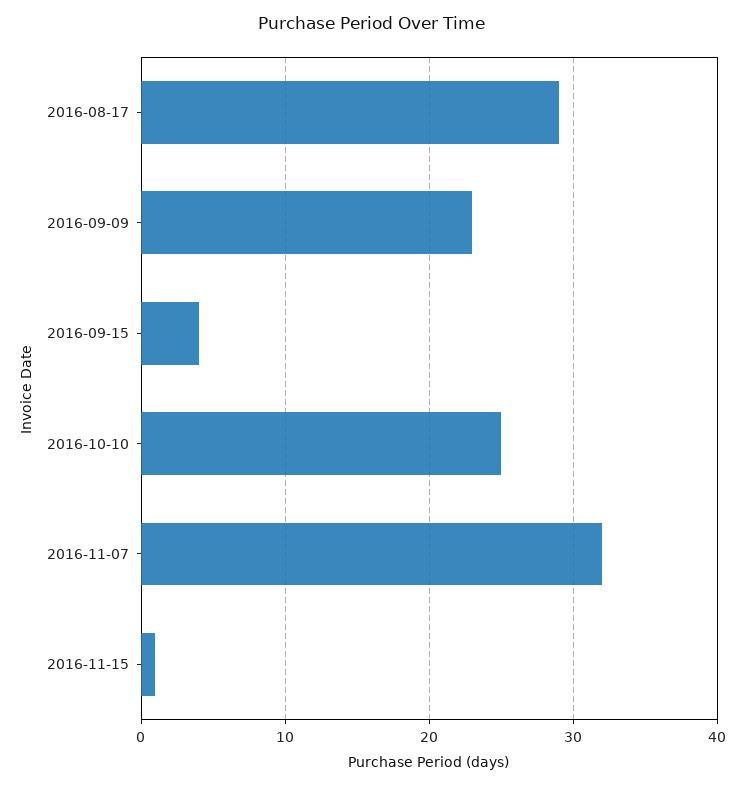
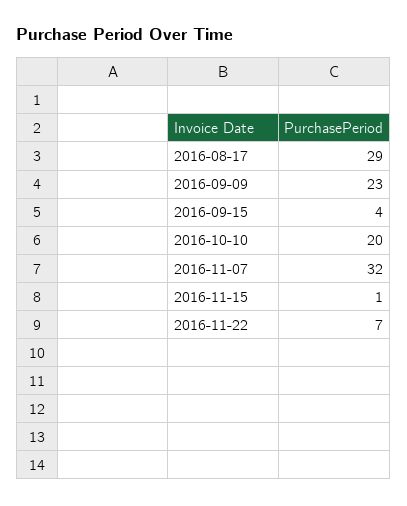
2016-10-10: 25 -> 20
2016-11-22: none -> 7

